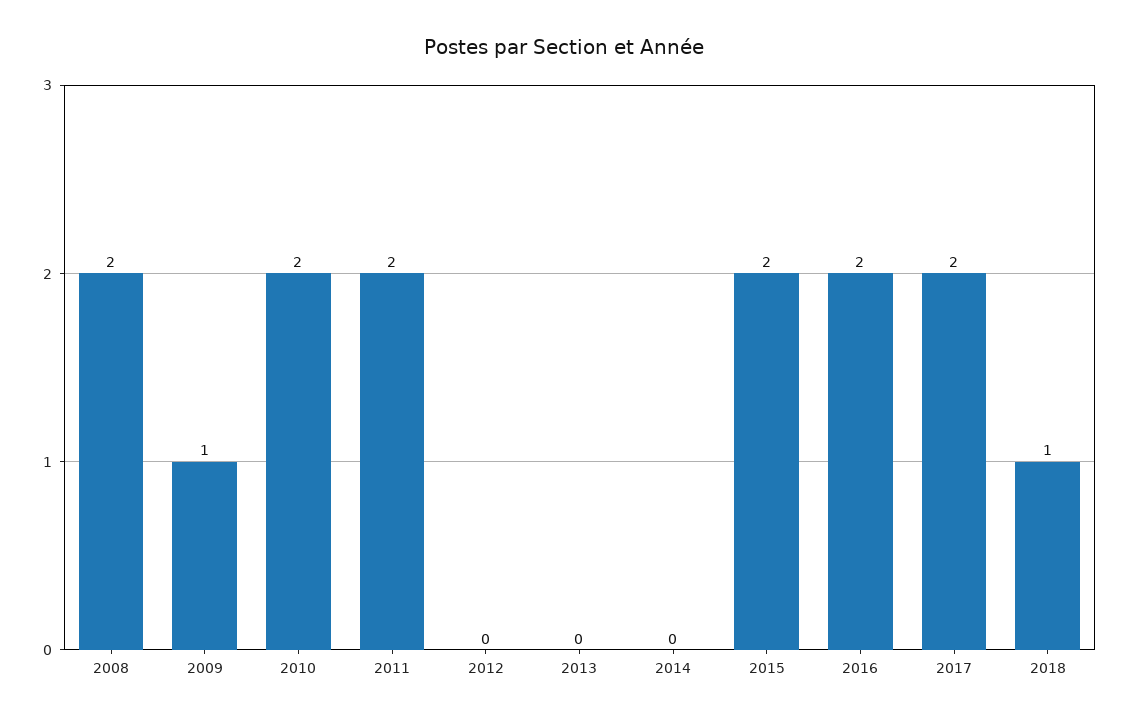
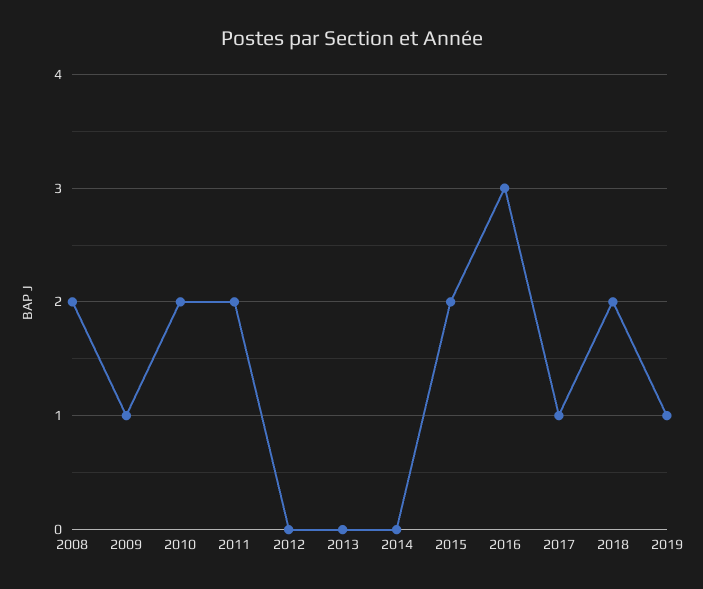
2016: 2 -> 3
2017: 2 -> 1
2018: 1 -> 2
2019: none -> 1

